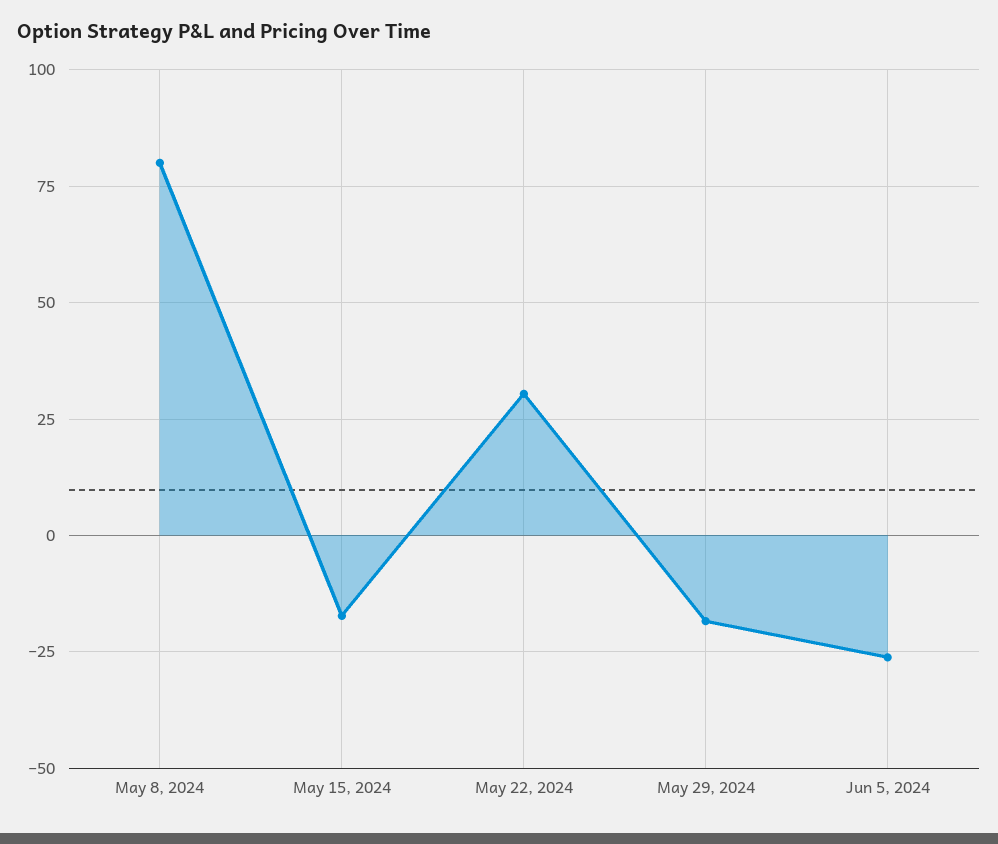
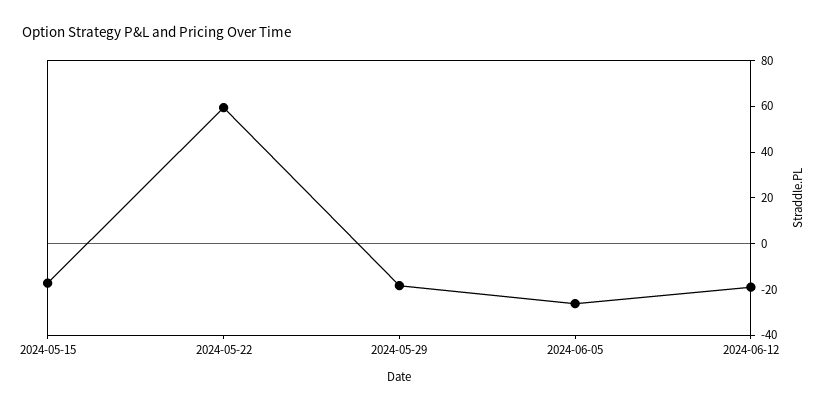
May 8, 2024: 80 -> none
May 22, 2024: 30 -> 60
2024-06-12: none -> -20

